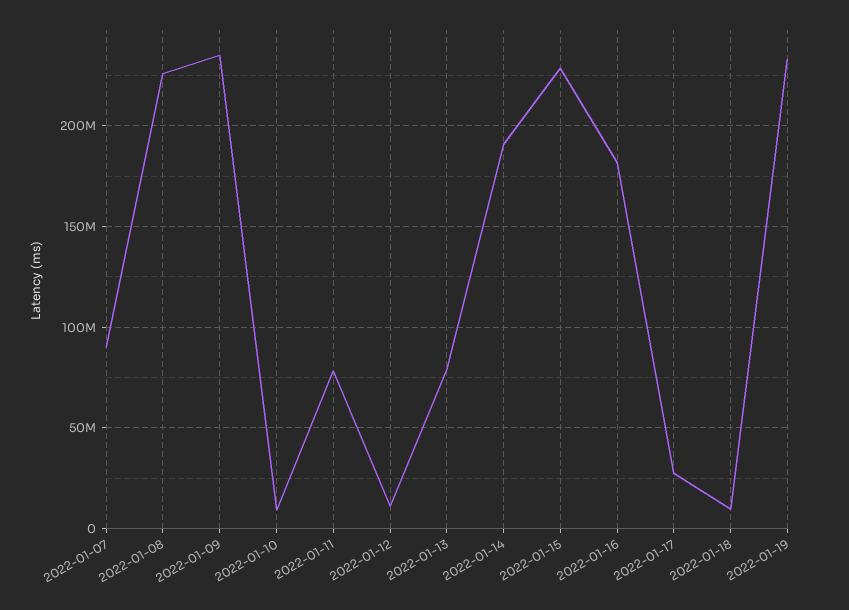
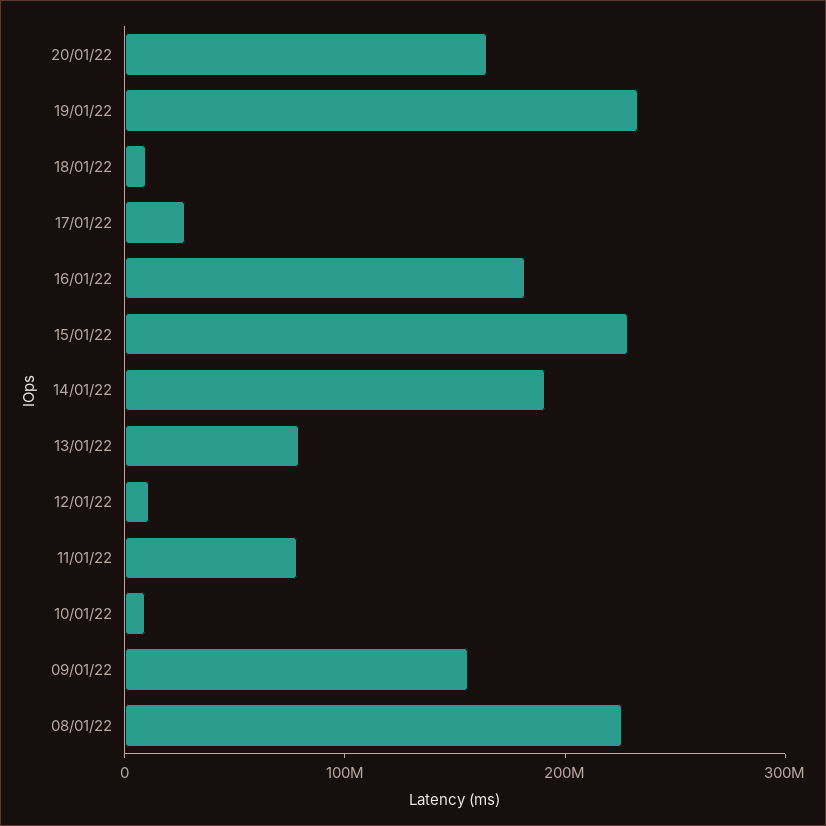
2022-01-07: 90000000 -> none
2022-01-09: 235000000 -> 160000000
20/01/22: none -> 160000000

